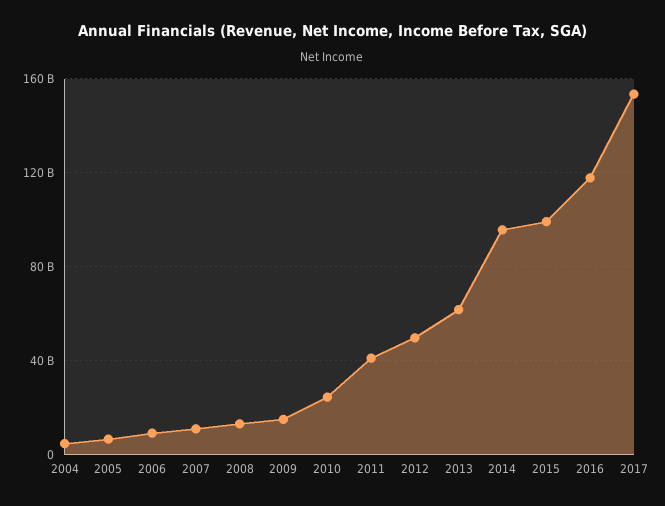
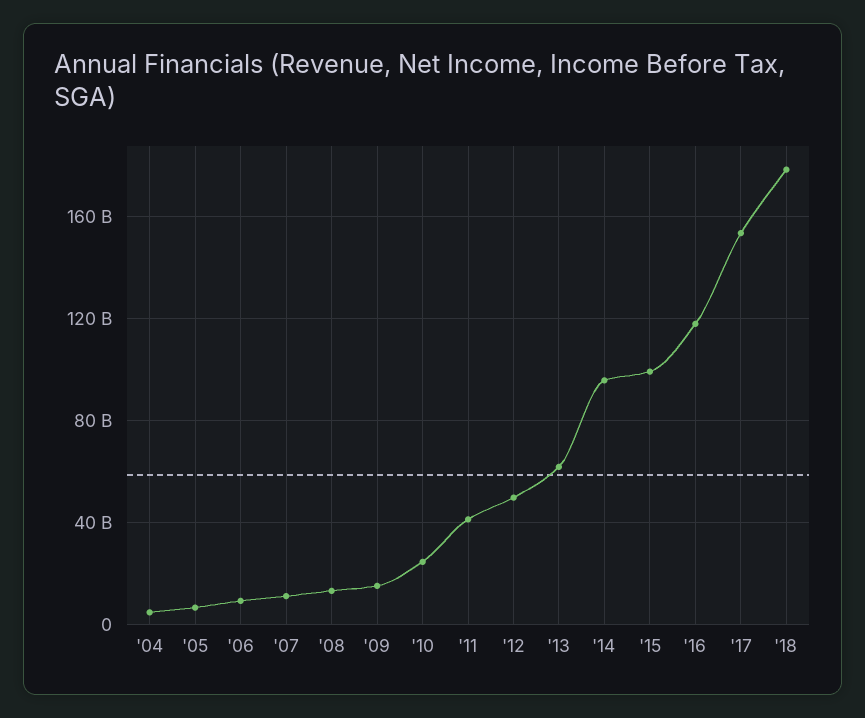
'18: none -> 180000000000

